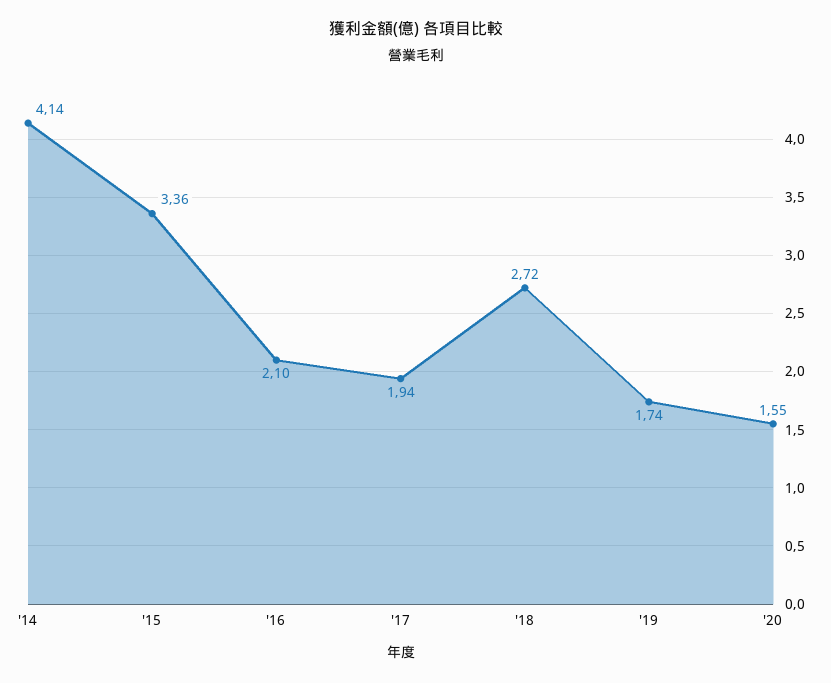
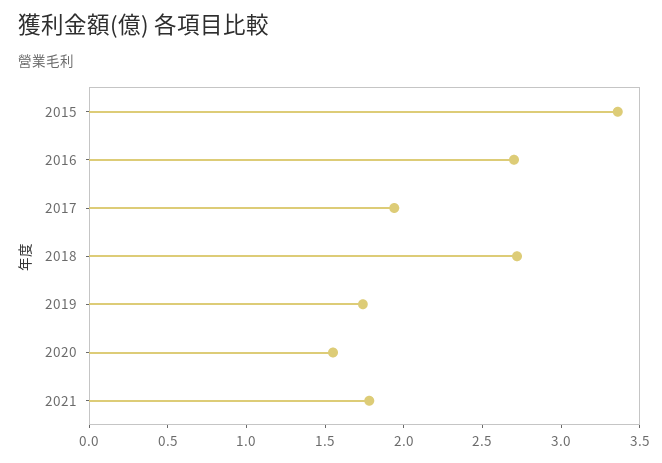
'14: 4.14 -> none
'16: 2.1 -> 2.7
2021: none -> 1.8

